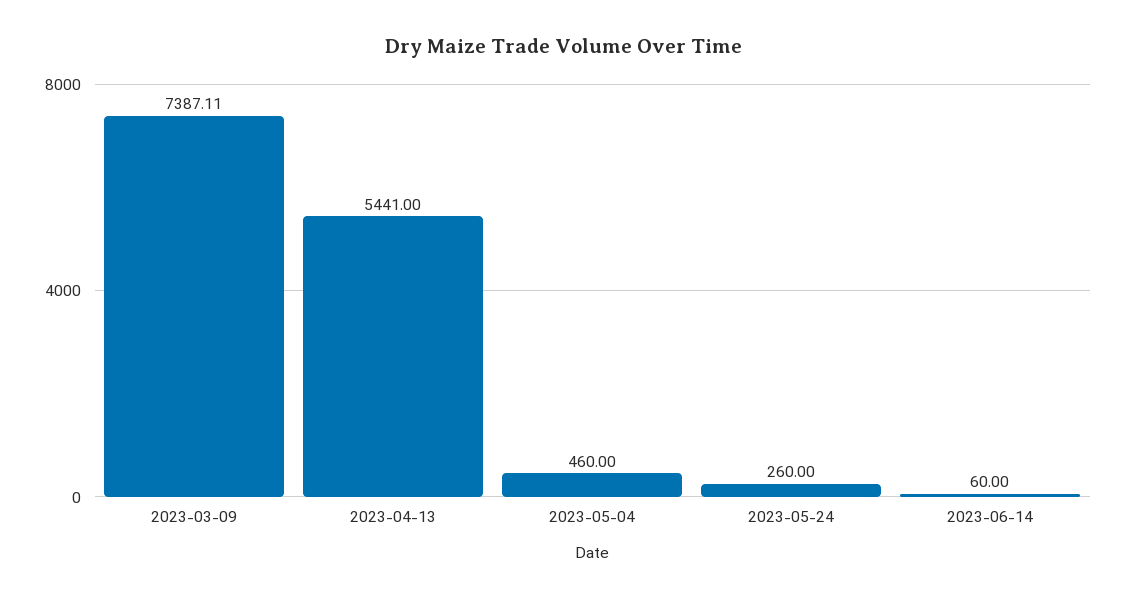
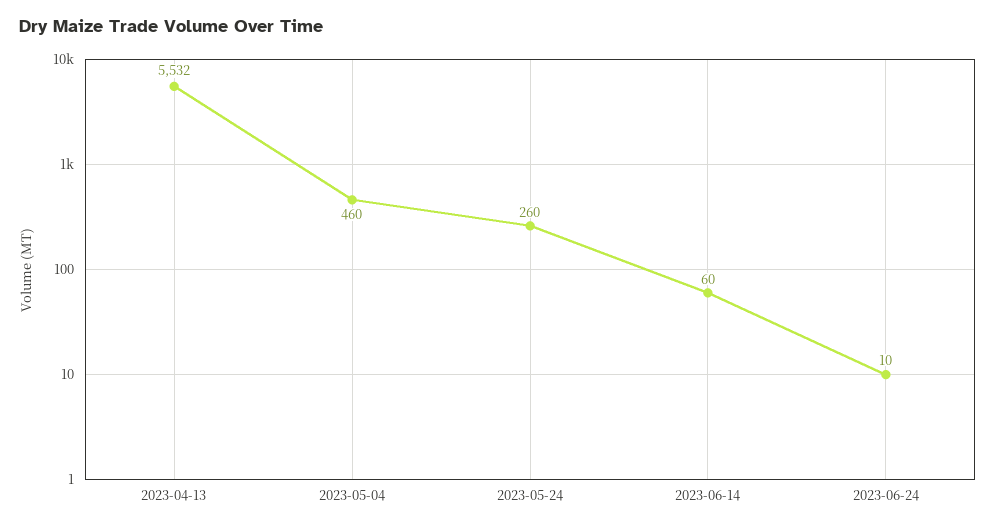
2023-03-09: 7387.11 -> none
2023-04-13: 5441 -> 5532
2023-06-24: none -> 10

